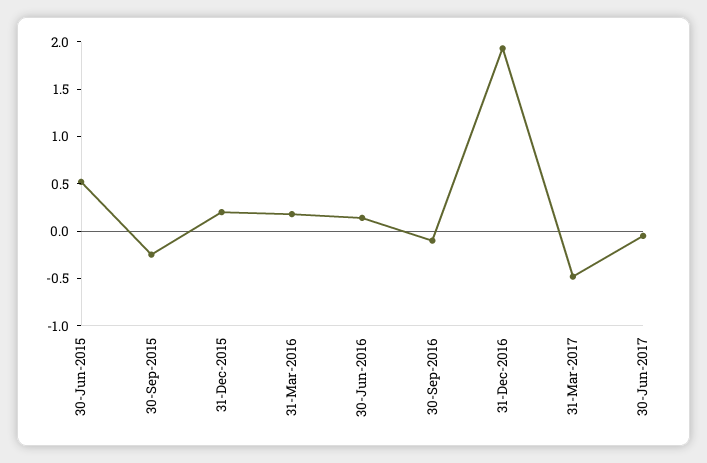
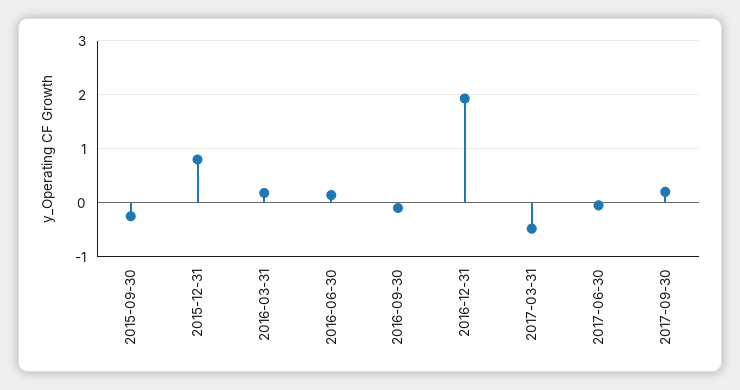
30-Jun-2015: 0.5 -> none
31-Dec-2015: 0.2 -> 0.8
2017-09-30: none -> 0.2

